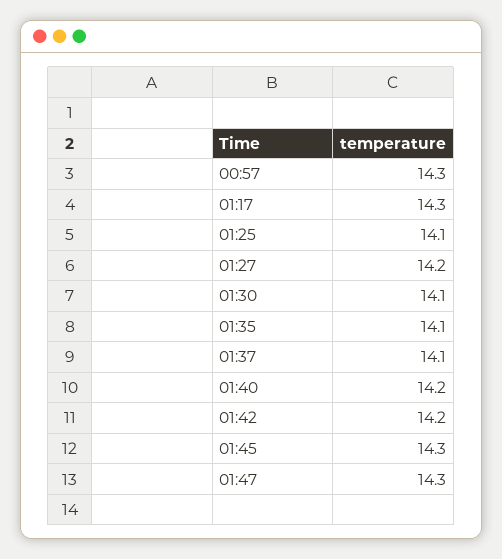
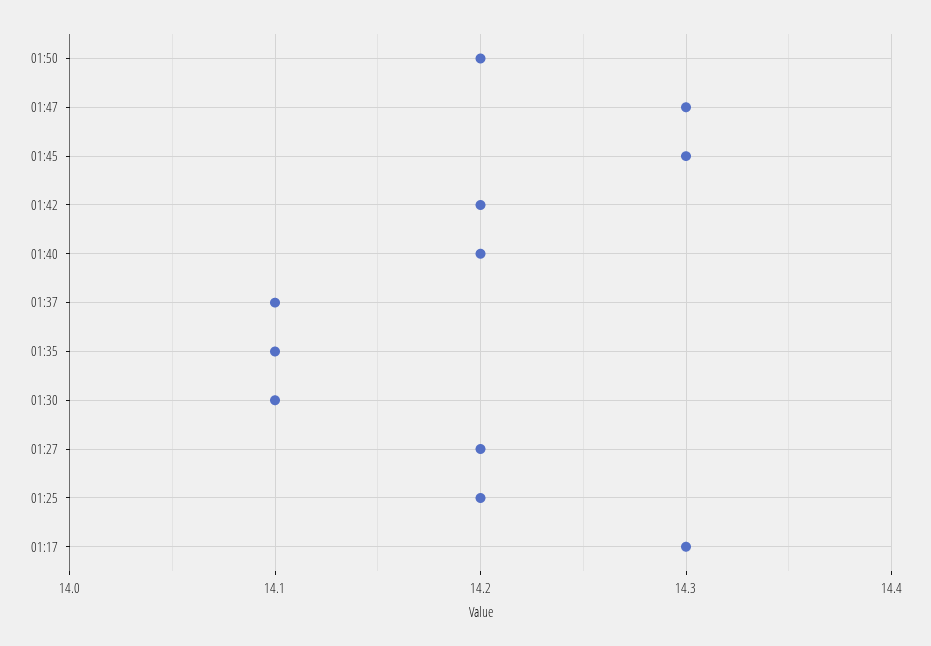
00:57: 14.3 -> none
01:25: 14.1 -> 14.2
01:50: none -> 14.2

